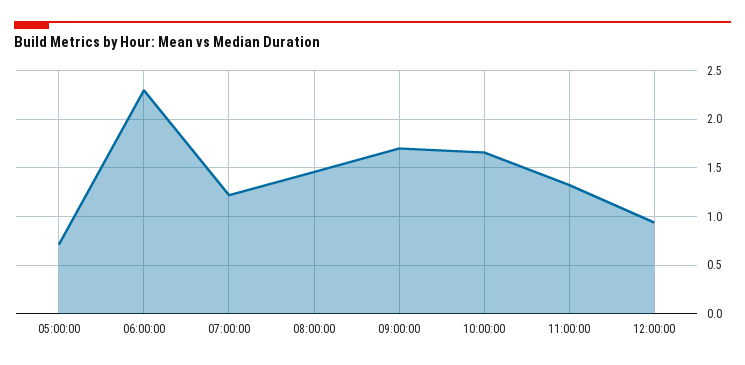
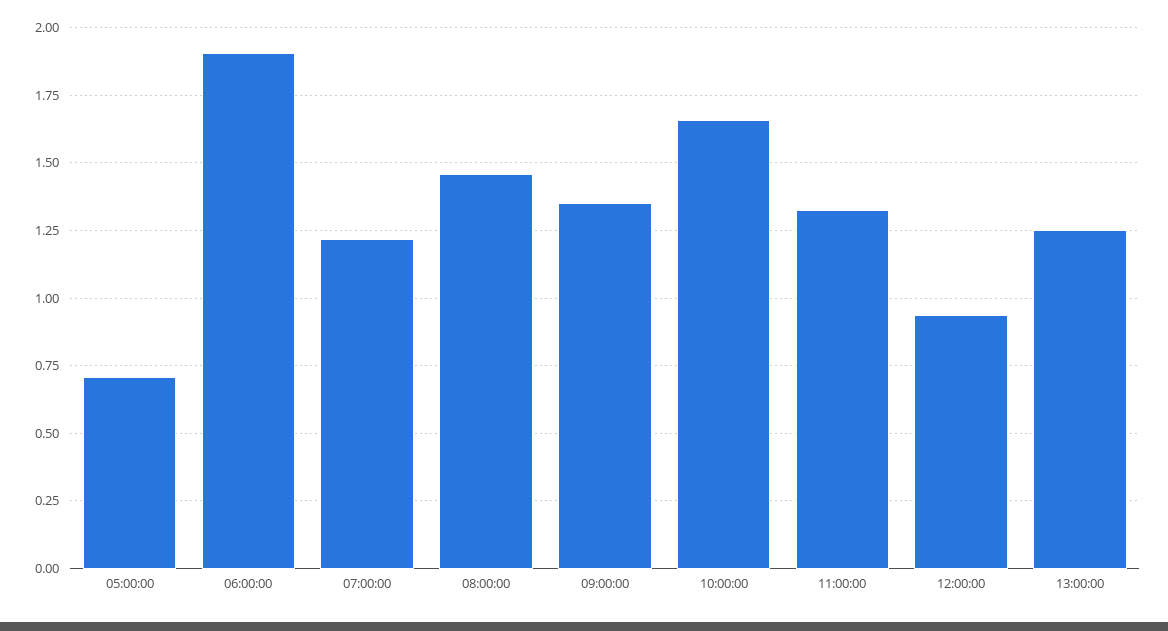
06:00:00: 2.3 -> 1.9
09:00:00: 1.7 -> 1.35
13:00:00: none -> 1.25

